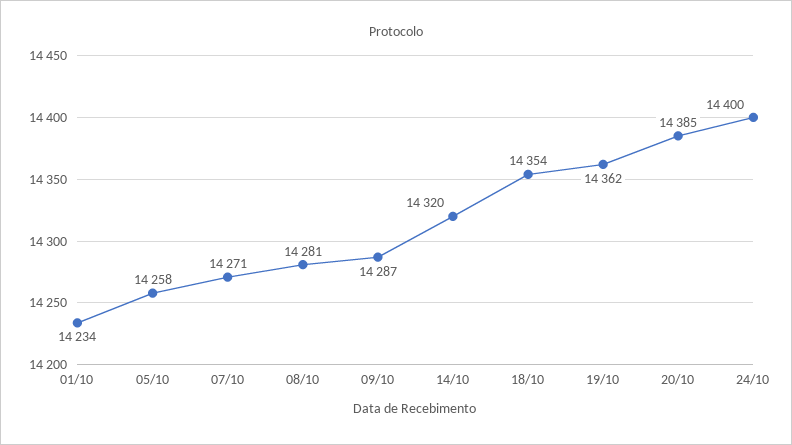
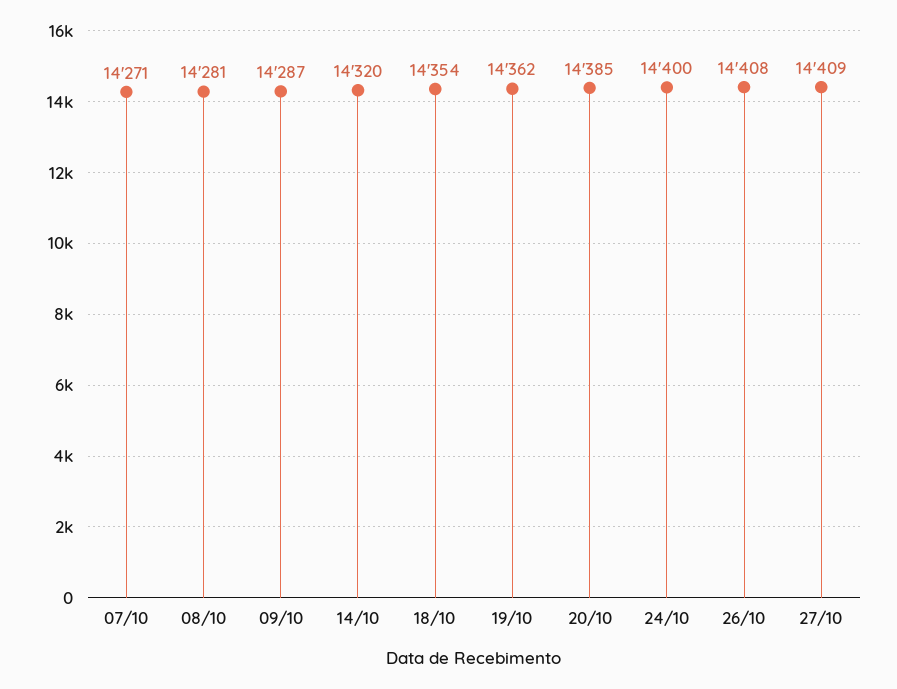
01/10: 14234 -> none
05/10: 14258 -> none
26/10: none -> 14408
27/10: none -> 14409

